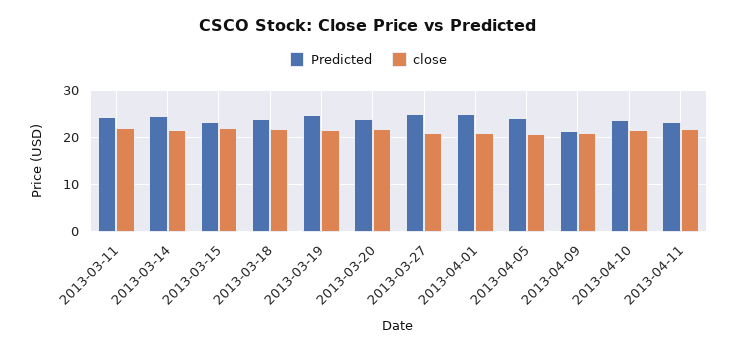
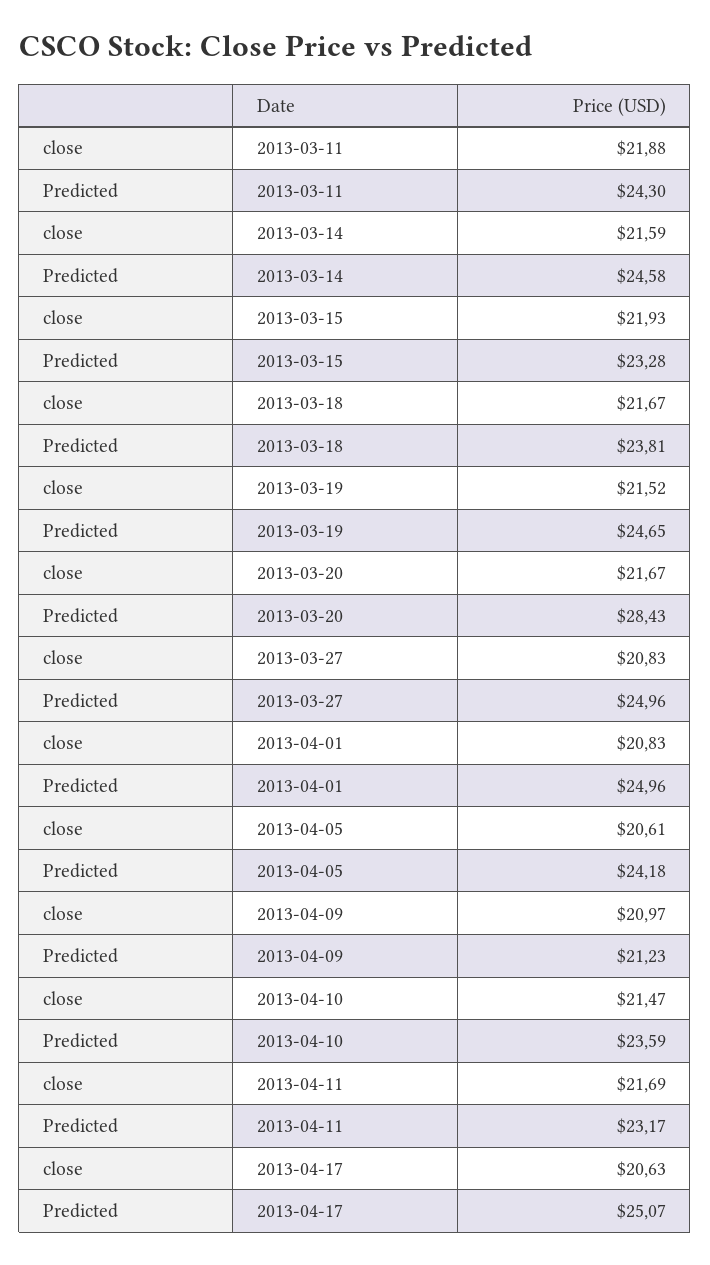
Predicted, 2013-03-20: 24 -> 28.43
close, 2013-04-17: none -> 20.63
Predicted, 2013-04-17: none -> 25.07

